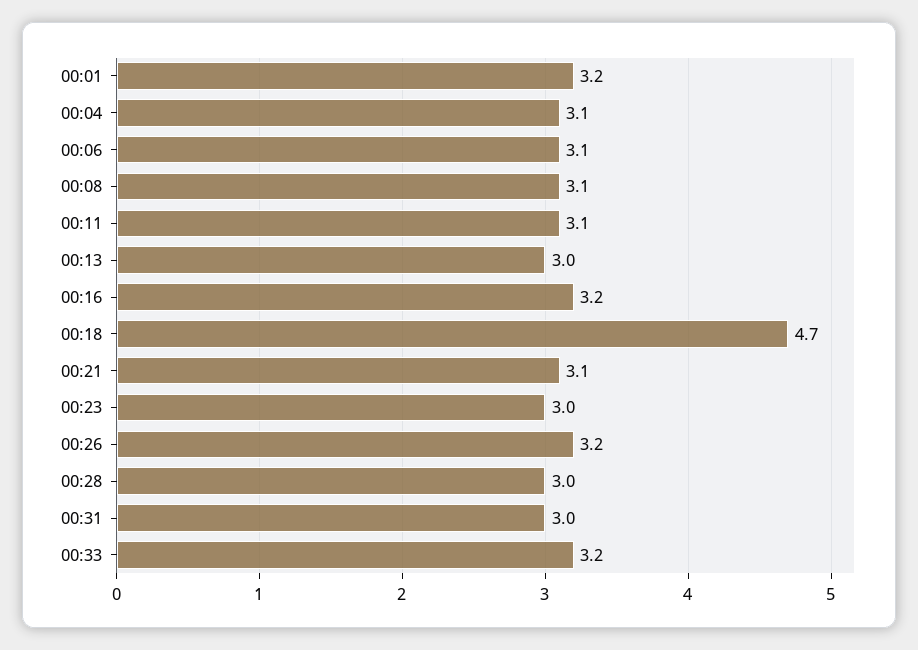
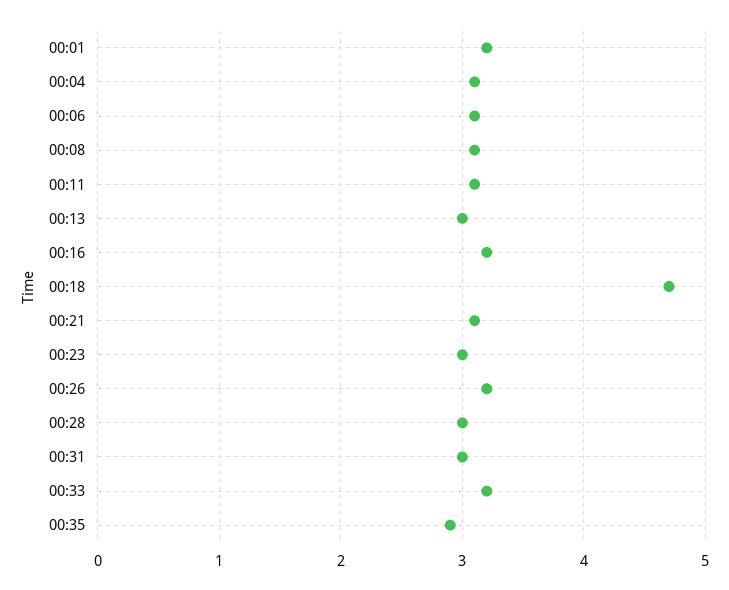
00:35: none -> 2.9

